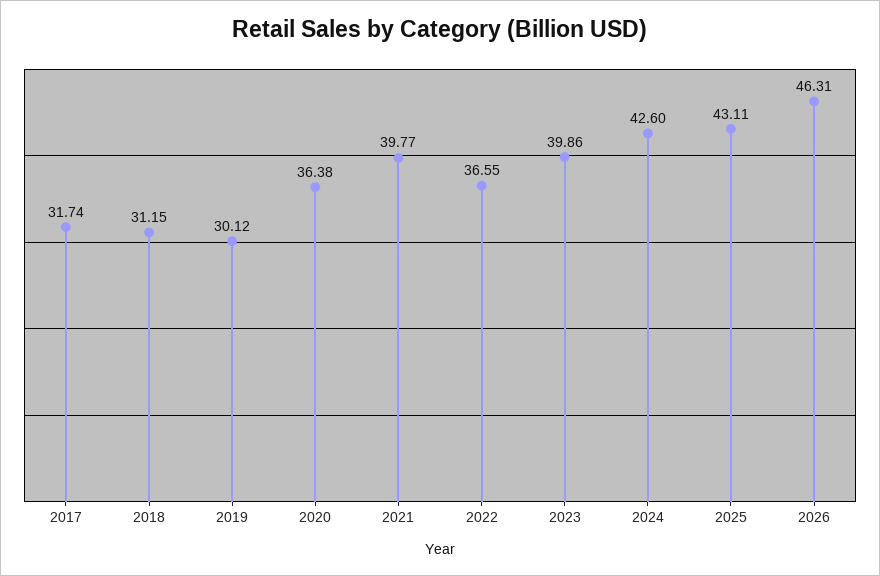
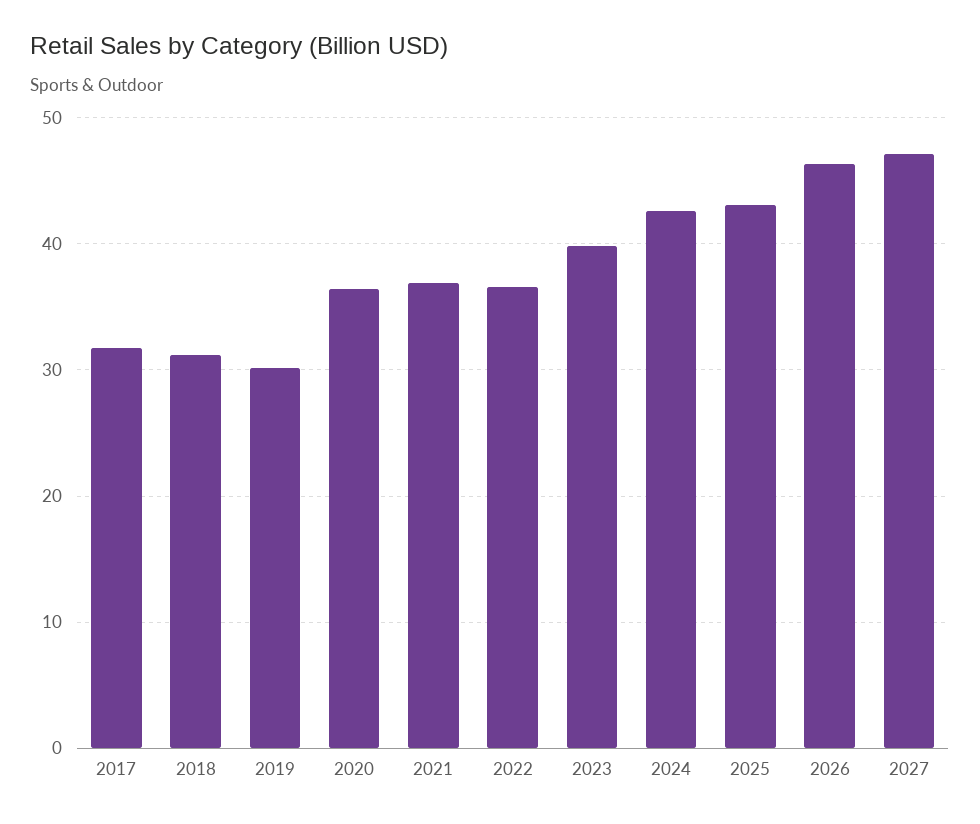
2021: 39.77 -> 37
2027: none -> 47

